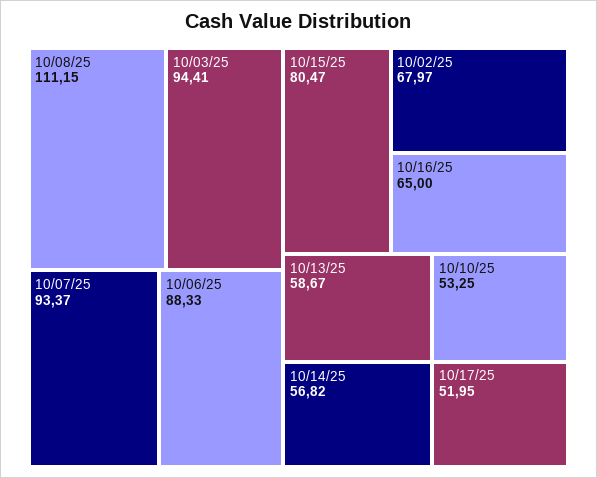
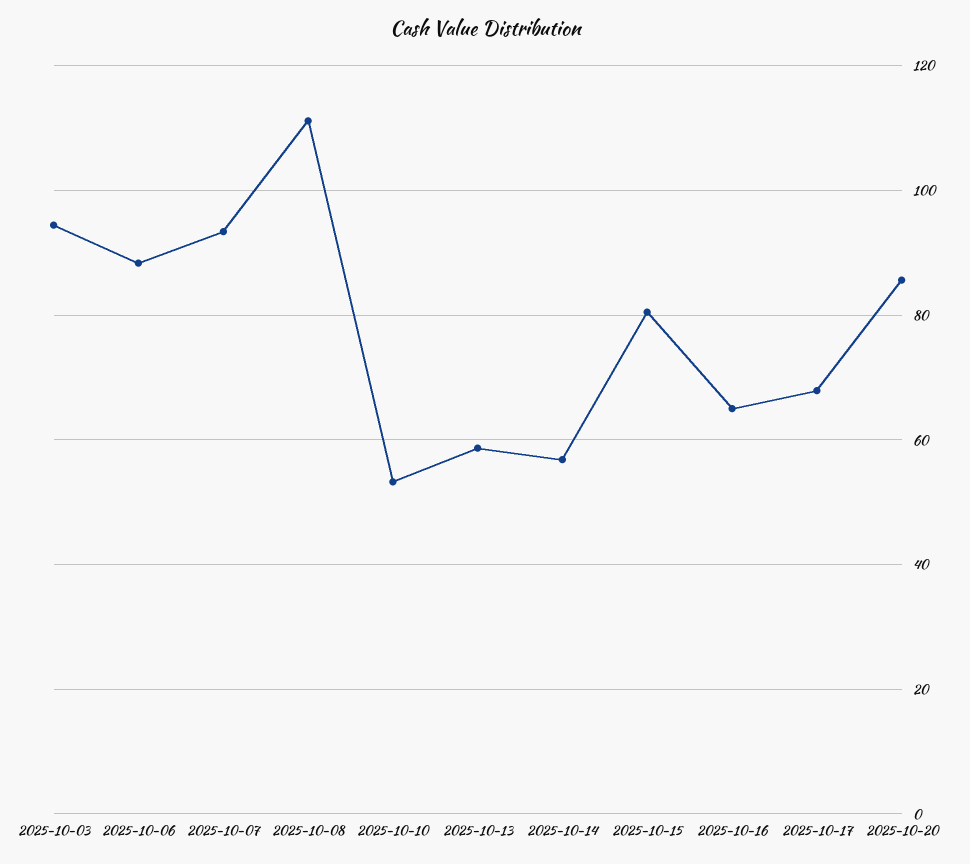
10/02/25: 67.97 -> none
10/17/25: 51.95 -> 68
2025-10-20: none -> 86

